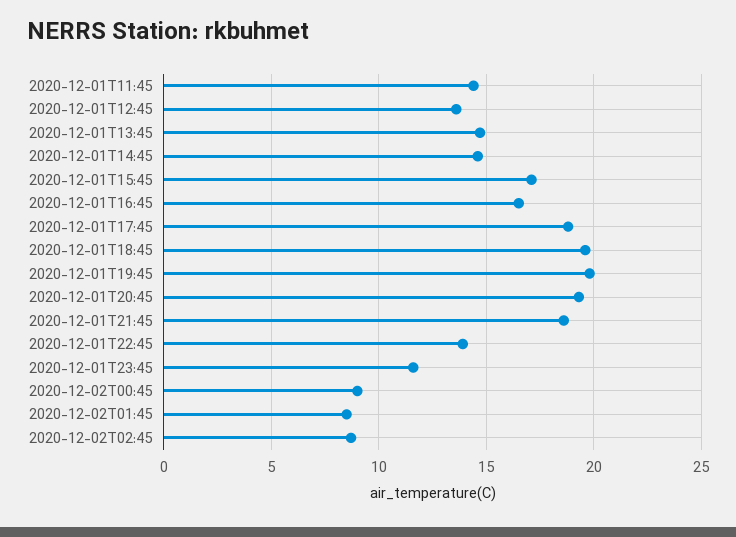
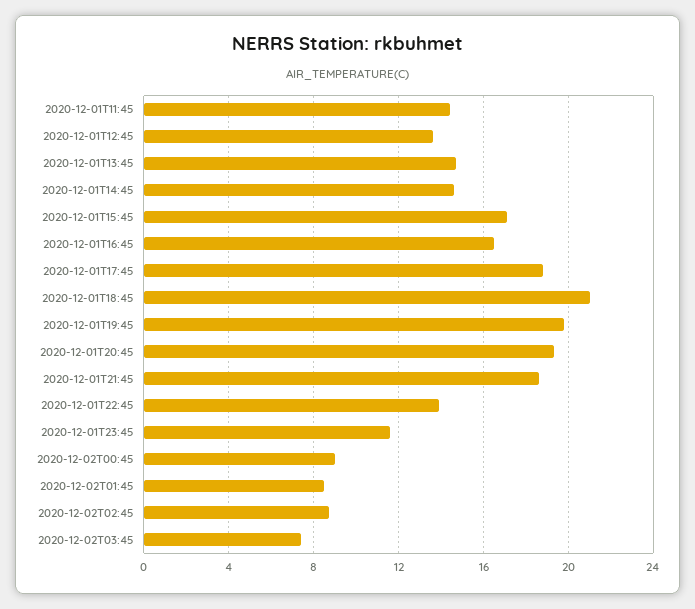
2020-12-01T18:45: 19.5 -> 21
2020-12-02T03:45: none -> 7.5

